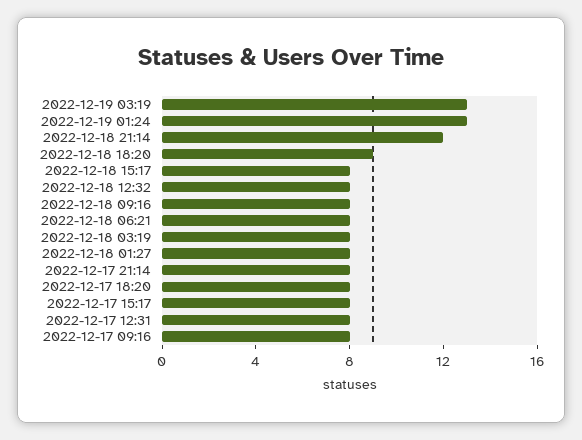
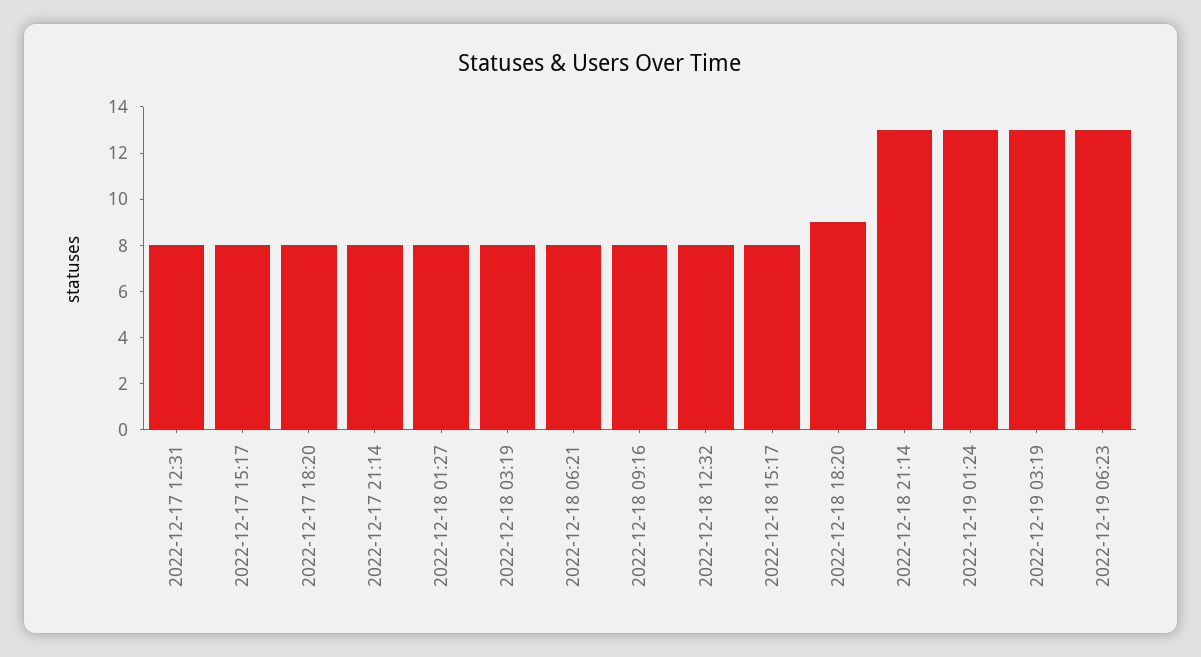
2022-12-18 21:14: 12 -> 13
2022-12-17 09:16: 8 -> none
2022-12-19 06:23: none -> 13

